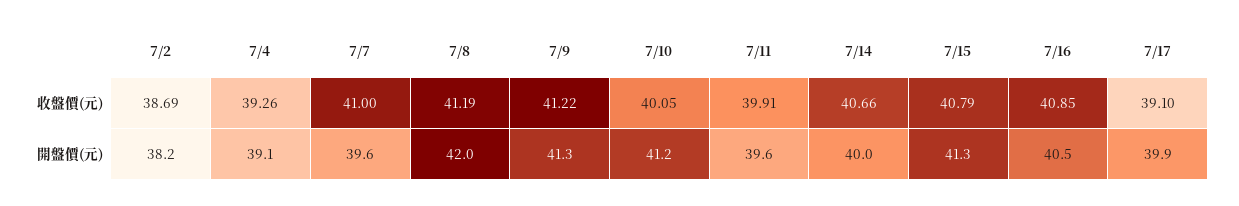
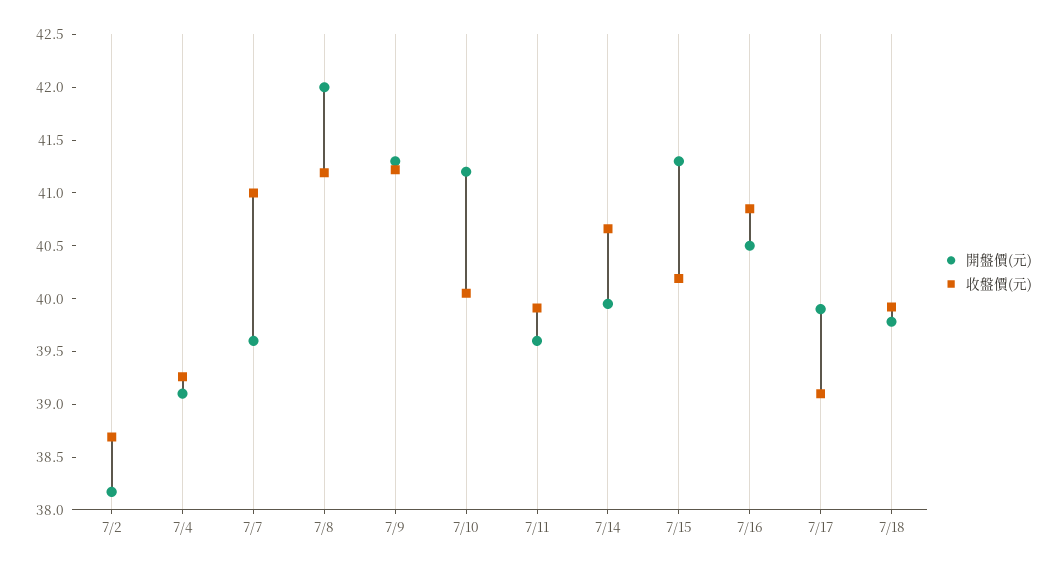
收盤價(元), 7/15: 40.79 -> 40.2
開盤價(元), 7/18: none -> 39.8
收盤價(元), 7/18: none -> 39.9

